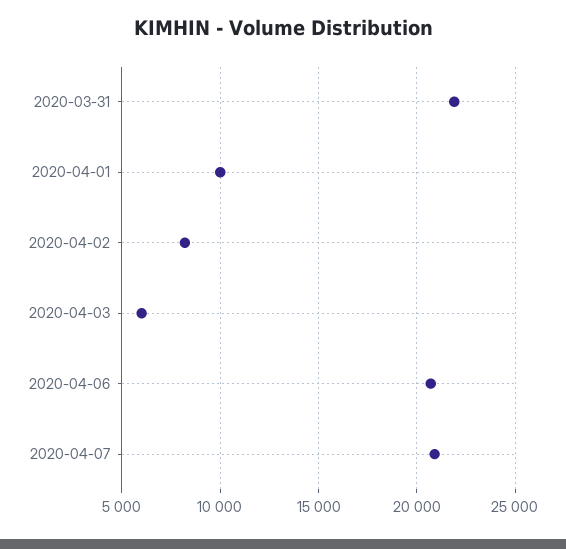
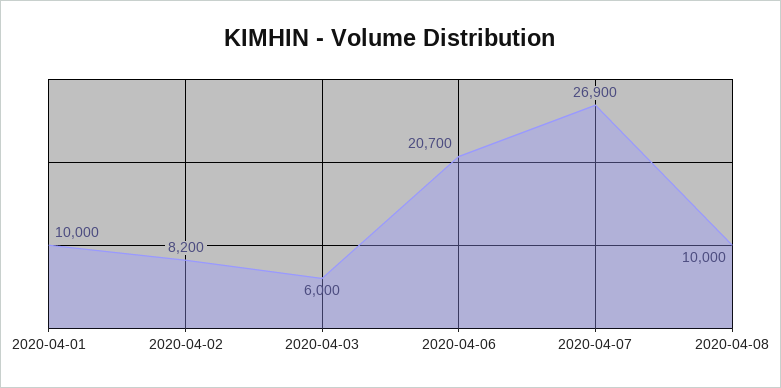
2020-03-31: 22000 -> none
2020-04-07: 21000 -> 26900
2020-04-08: none -> 10000

